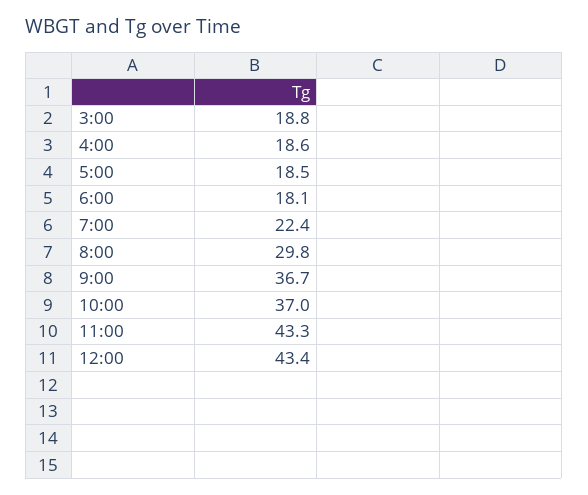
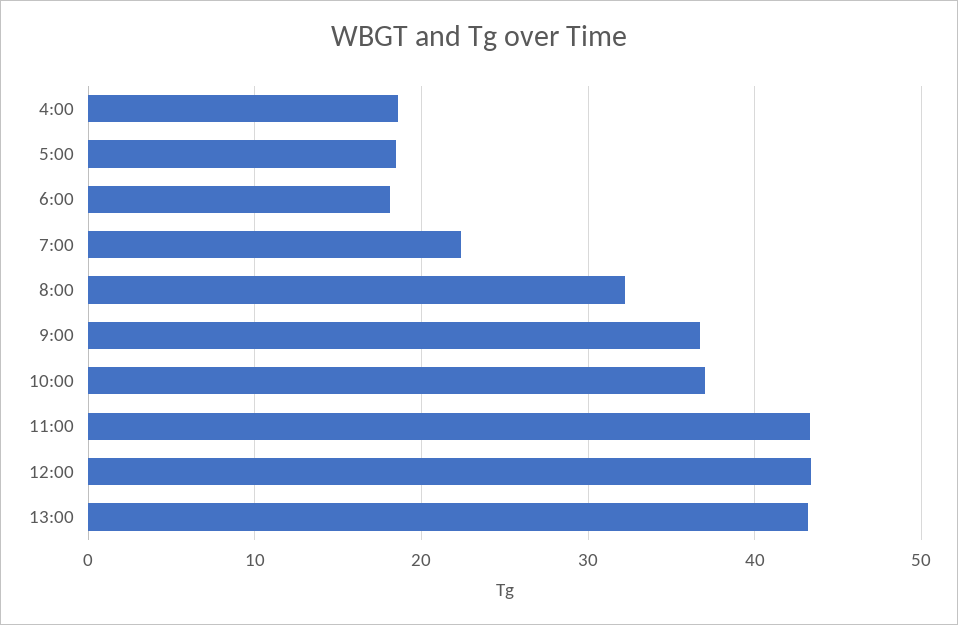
3:00: 18.8 -> none
8:00: 29.8 -> 32
13:00: none -> 43

